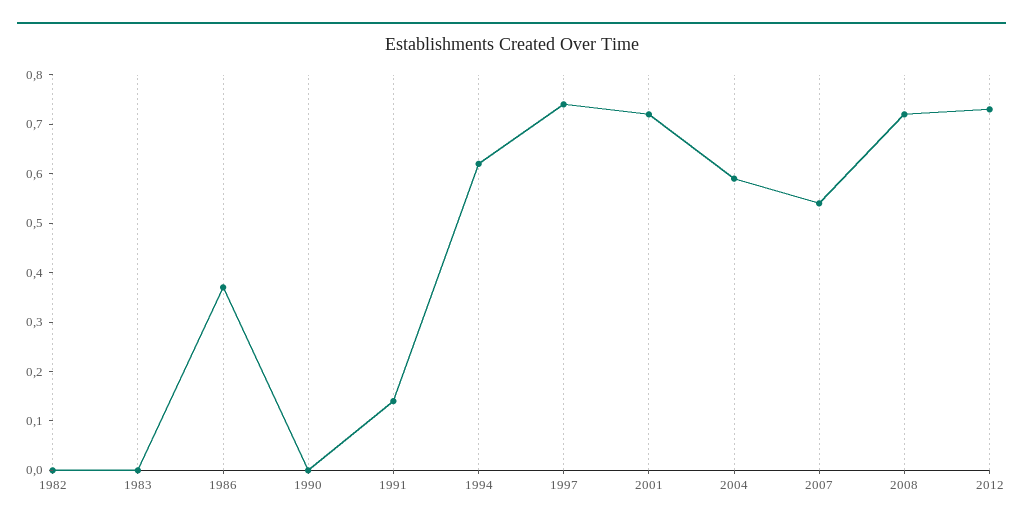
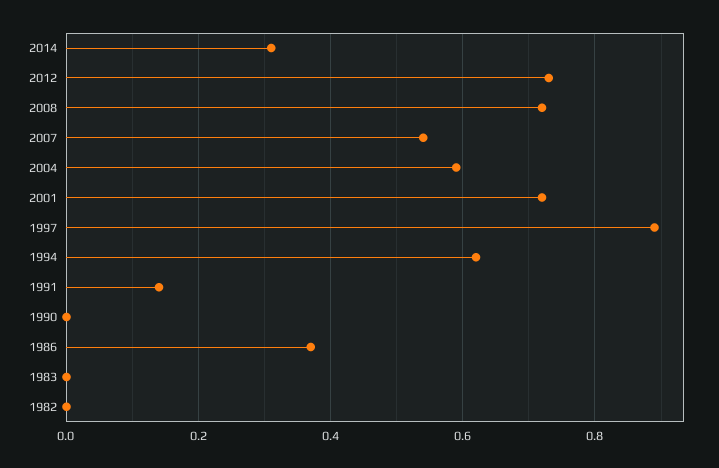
1997: 0.75 -> 0.9
2014: none -> 0.3

